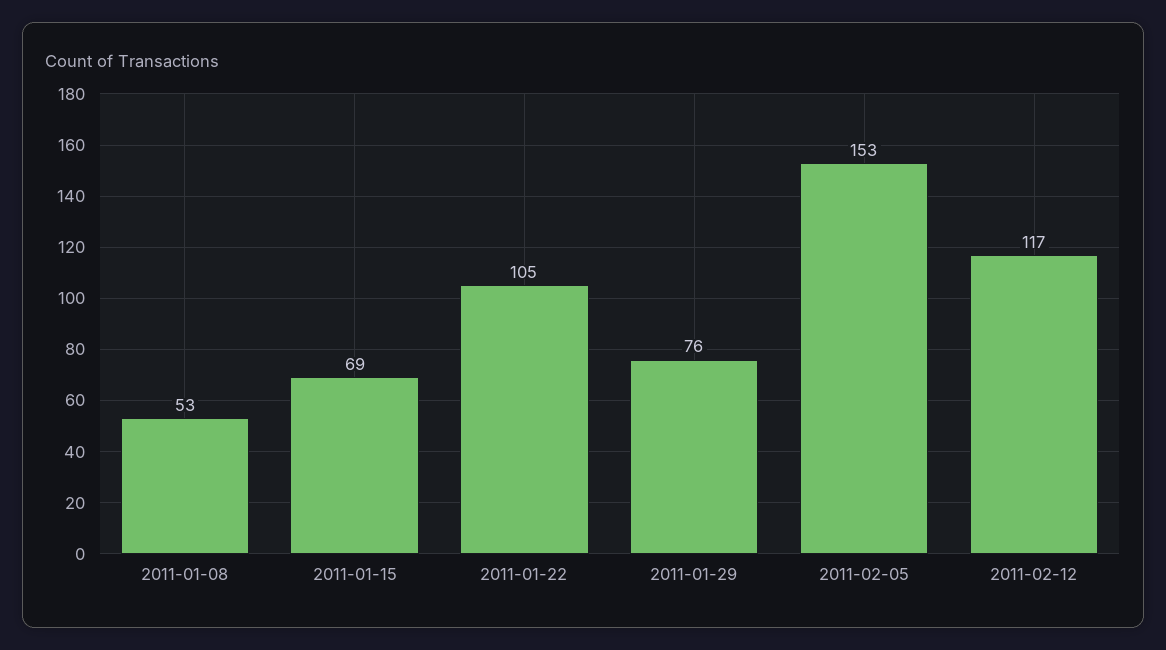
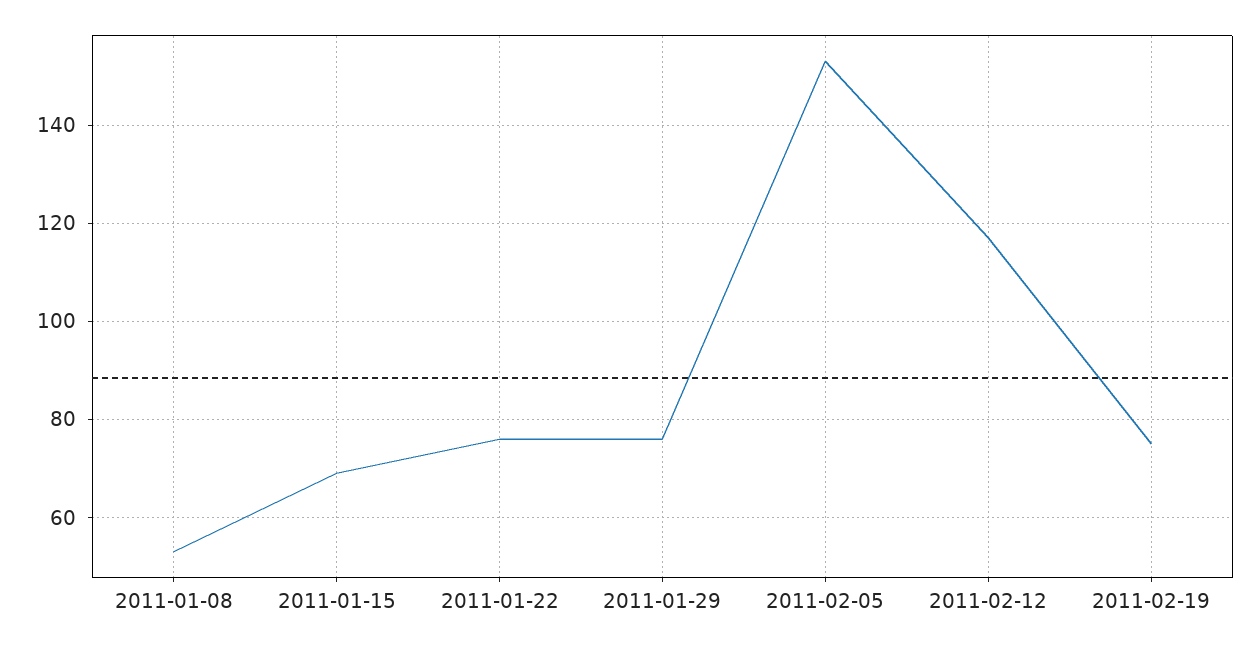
2011-01-22: 105 -> 75
2011-02-19: none -> 75

